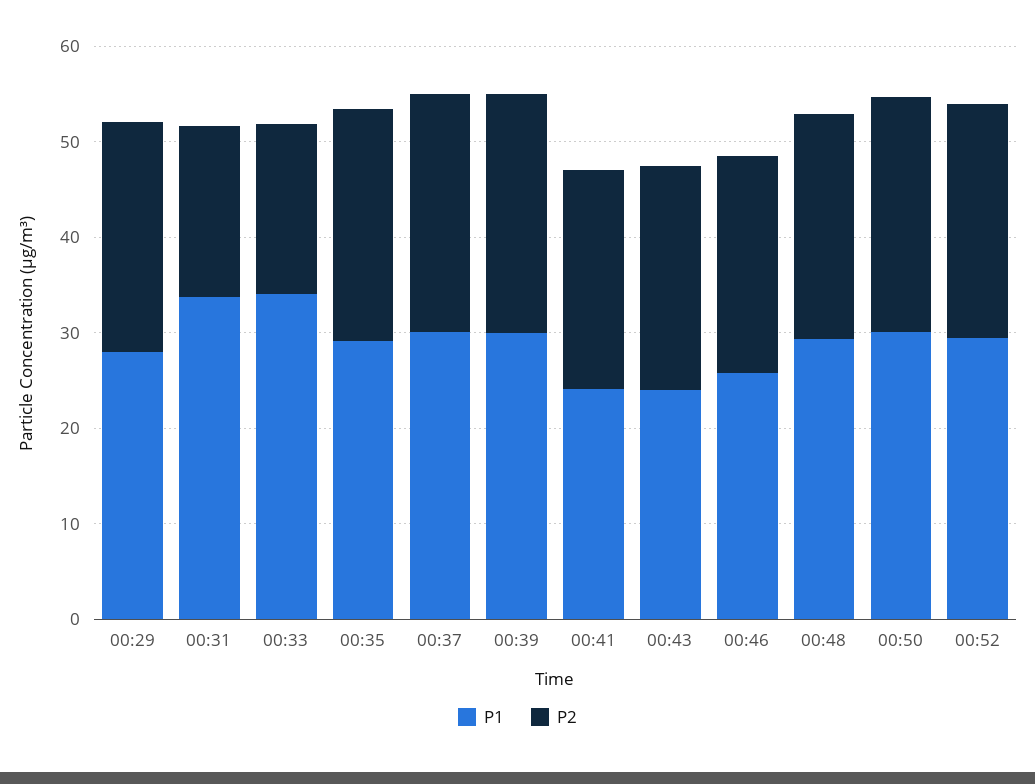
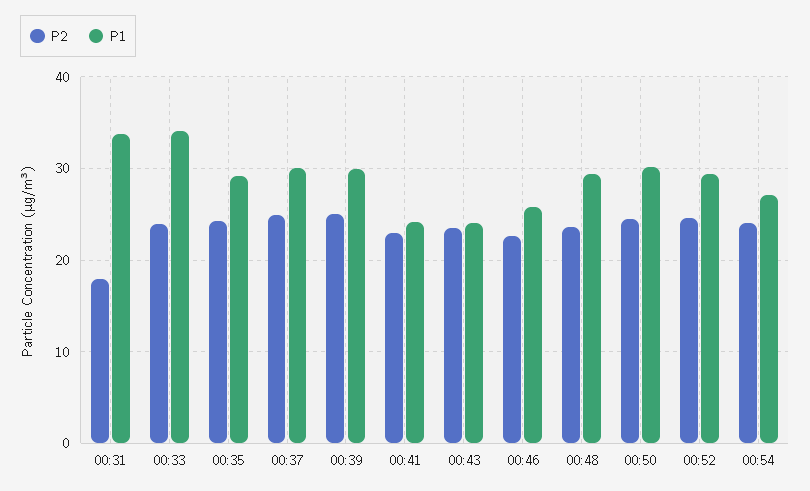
P1, 00:29: 28 -> none
P2, 00:29: 24 -> none
P2, 00:33: 18 -> 24
P2, 00:54: none -> 24
P1, 00:54: none -> 27

